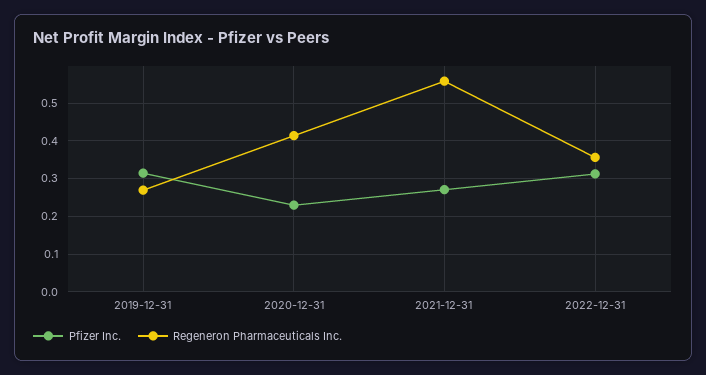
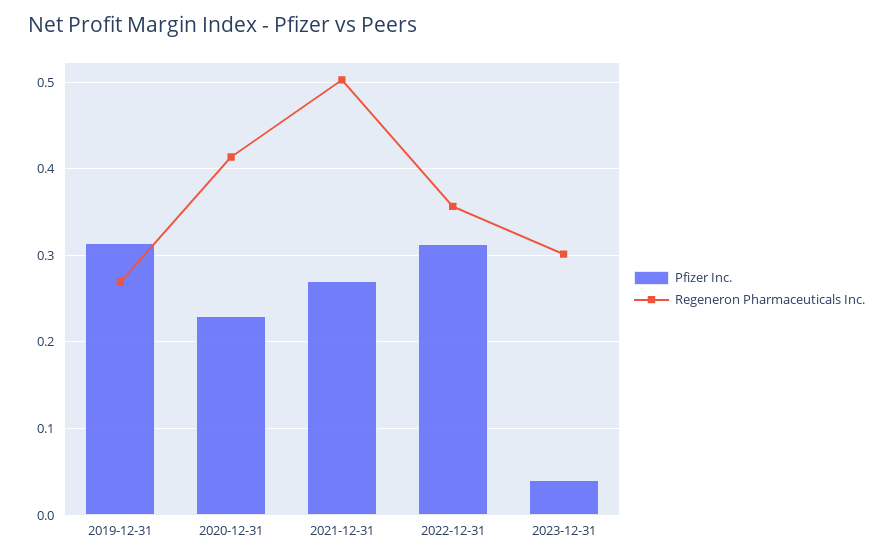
Regeneron Pharmaceuticals Inc., 2021-12-31: 0.56 -> 0.5
Pfizer Inc., 2023-12-31: none -> 0.04
Regeneron Pharmaceuticals Inc., 2023-12-31: none -> 0.3

